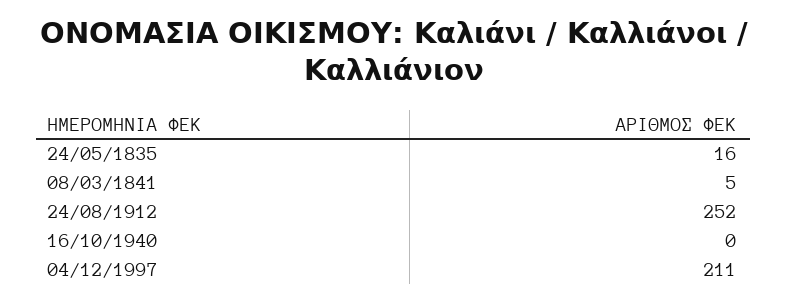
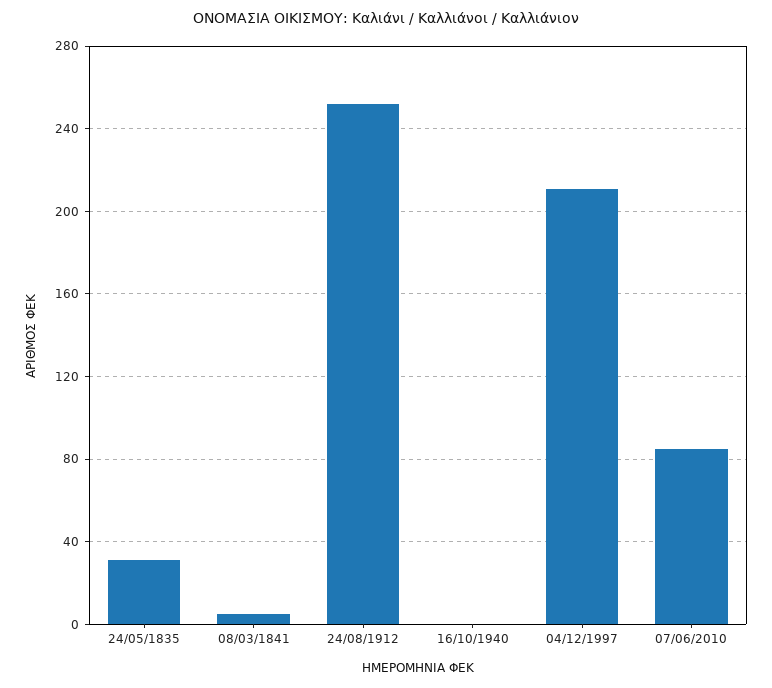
24/05/1835: 16 -> 30
07/06/2010: none -> 85

